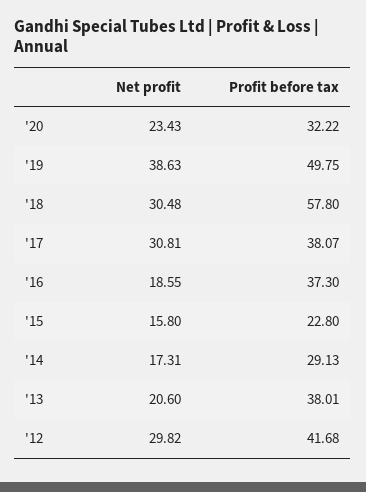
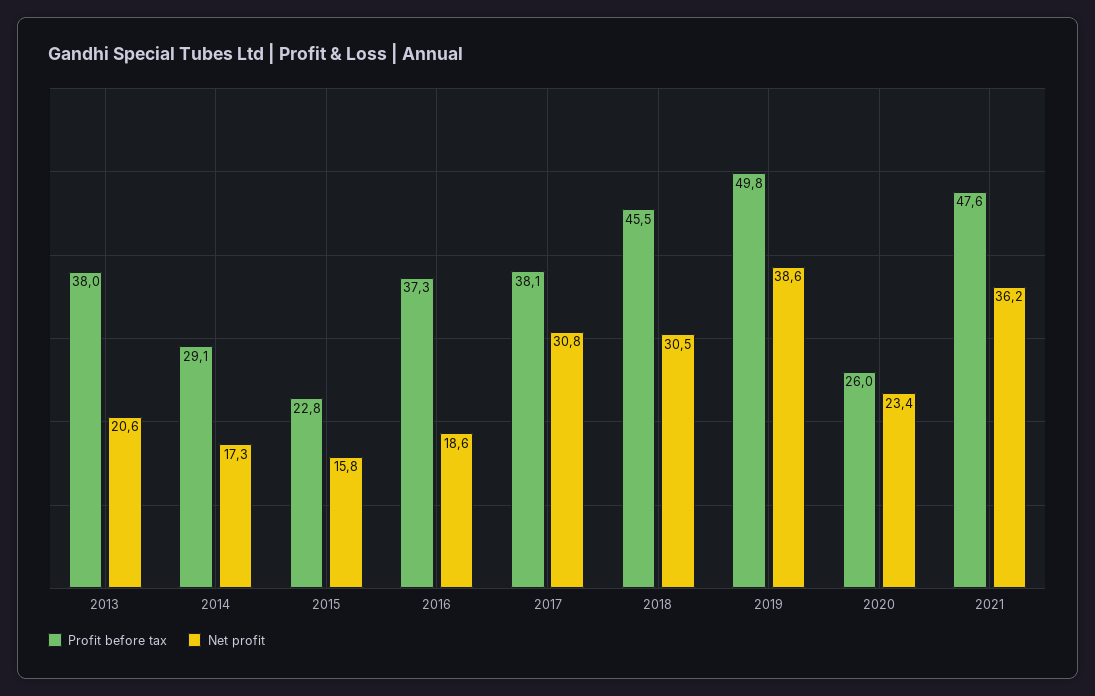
Profit before tax, '20: 32.22 -> 26
Profit before tax, '18: 57.8 -> 45.5
Net profit, '12: 29.82 -> none
Profit before tax, '12: 41.68 -> none
Profit before tax, 2021: none -> 47.6
Net profit, 2021: none -> 36.2

